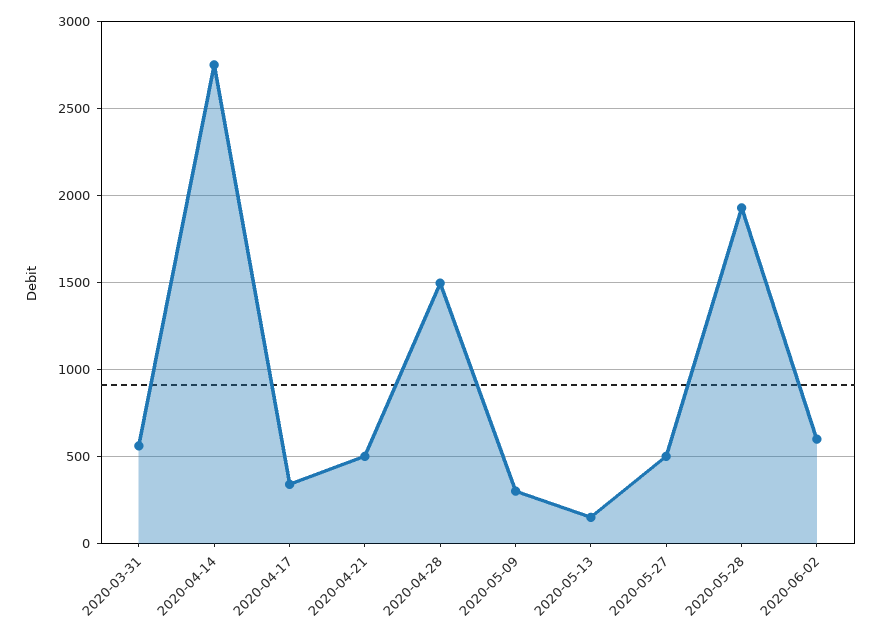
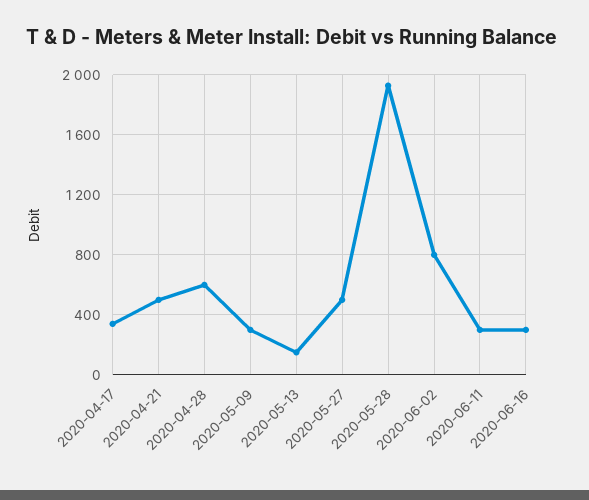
2020-03-31: 550 -> none
2020-04-14: 2750 -> none
2020-04-28: 1500 -> 600
2020-06-02: 600 -> 800
2020-06-11: none -> 300
2020-06-16: none -> 300

